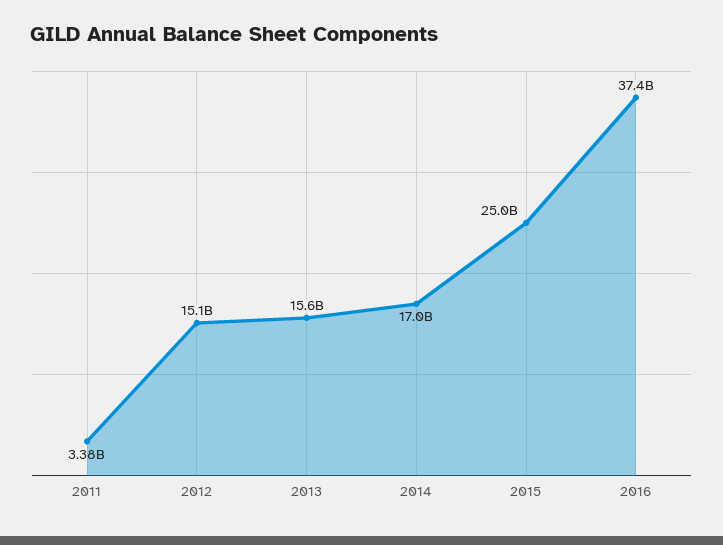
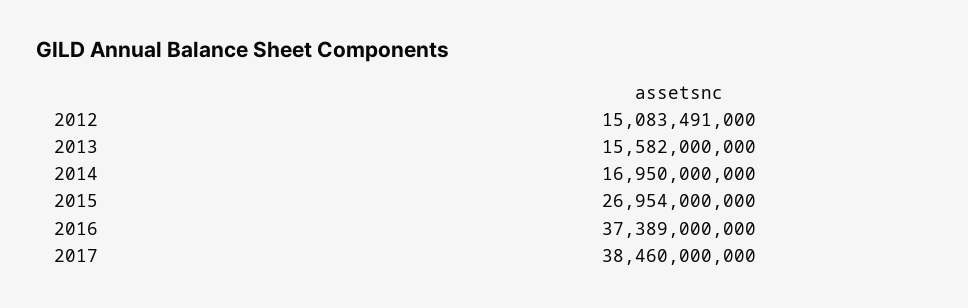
2011: 3380000000 -> none
2015: 25000000000 -> 26954000000
2017: none -> 38460000000

